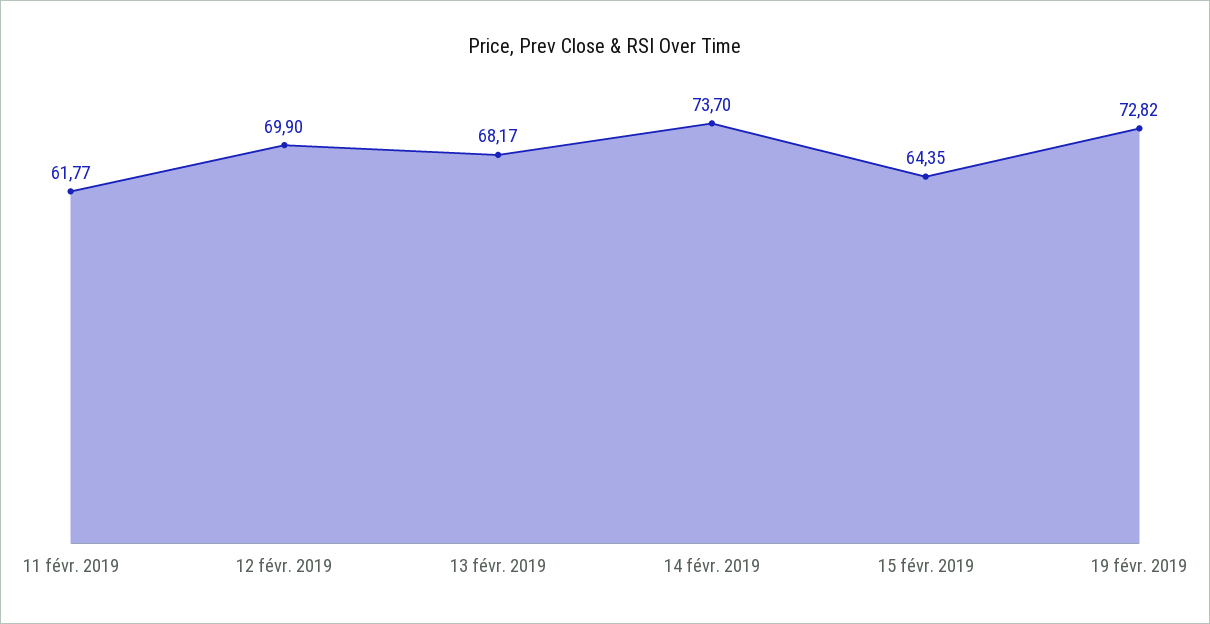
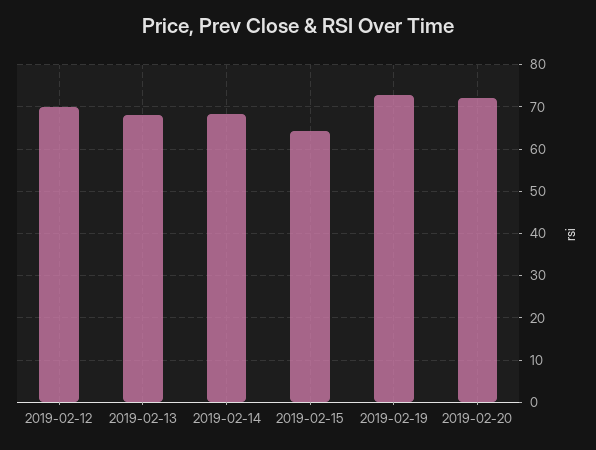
11 févr. 2019: 61.77 -> none
14 févr. 2019: 73.7 -> 68
2019-02-20: none -> 72

